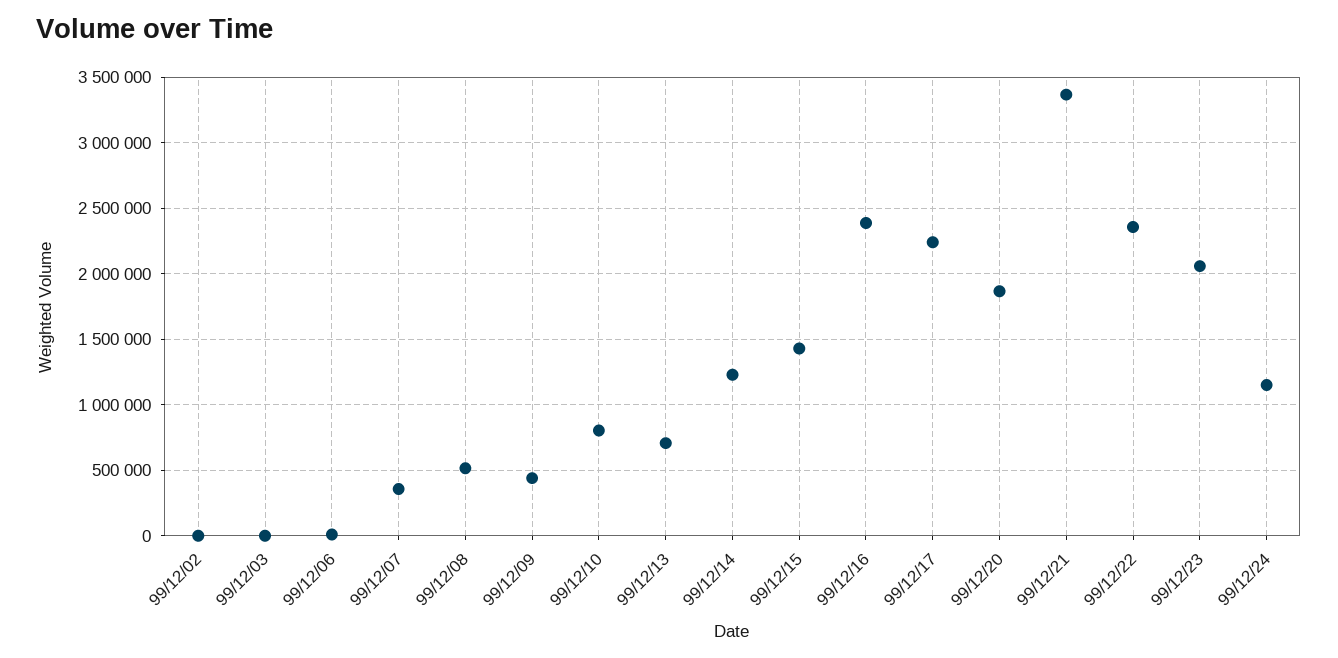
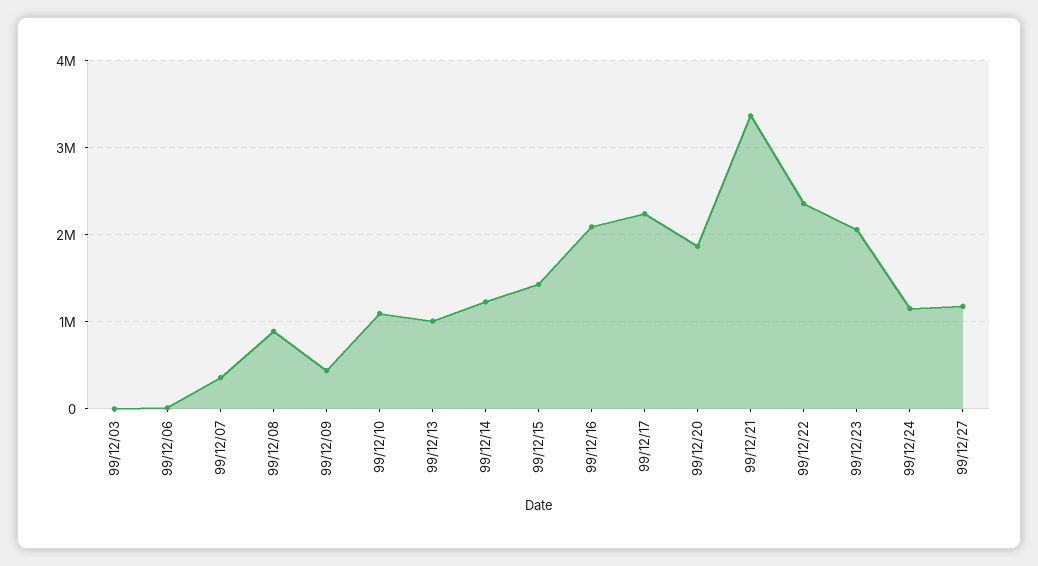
99/12/02: 0 -> none
99/12/08: 500000 -> 900000
99/12/10: 800000 -> 1100000
99/12/13: 700000 -> 1000000
99/12/16: 2400000 -> 2100000
99/12/27: none -> 1200000

